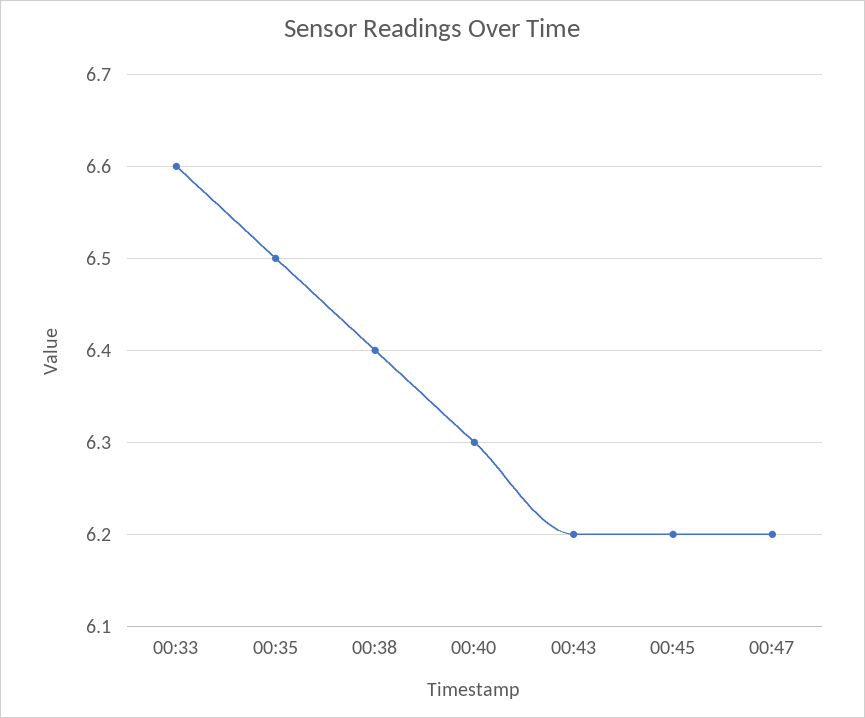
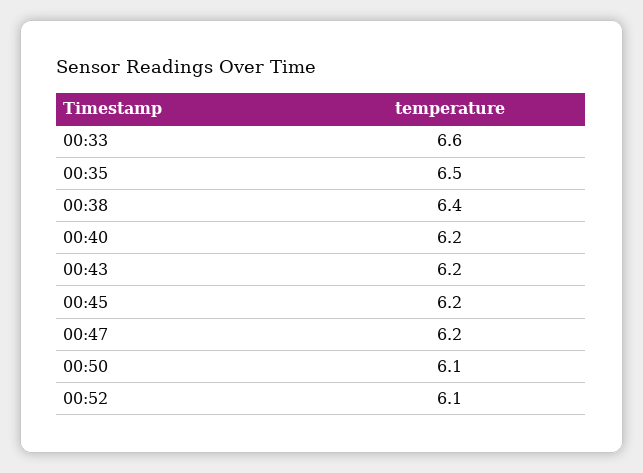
00:40: 6.3 -> 6.2
00:50: none -> 6.1
00:52: none -> 6.1

